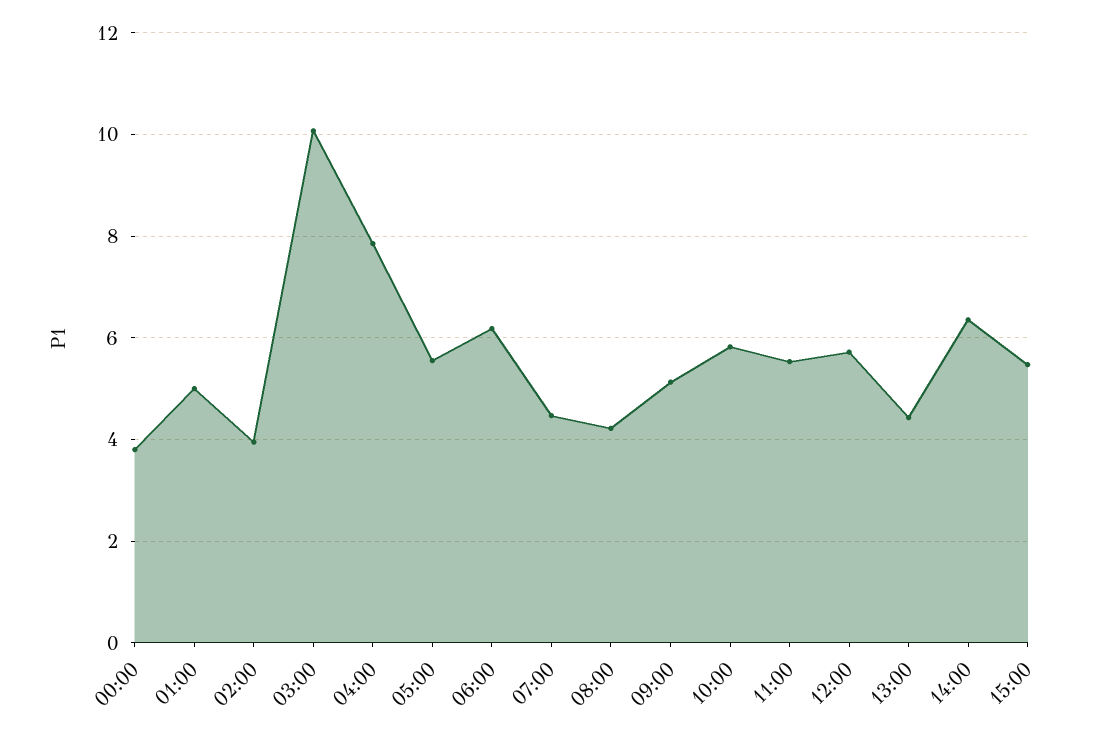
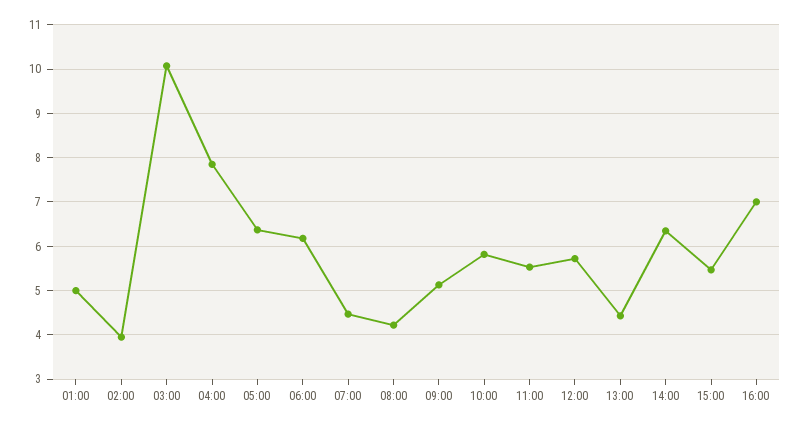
00:00: 3.8 -> none
05:00: 5.6 -> 6.4
16:00: none -> 7

